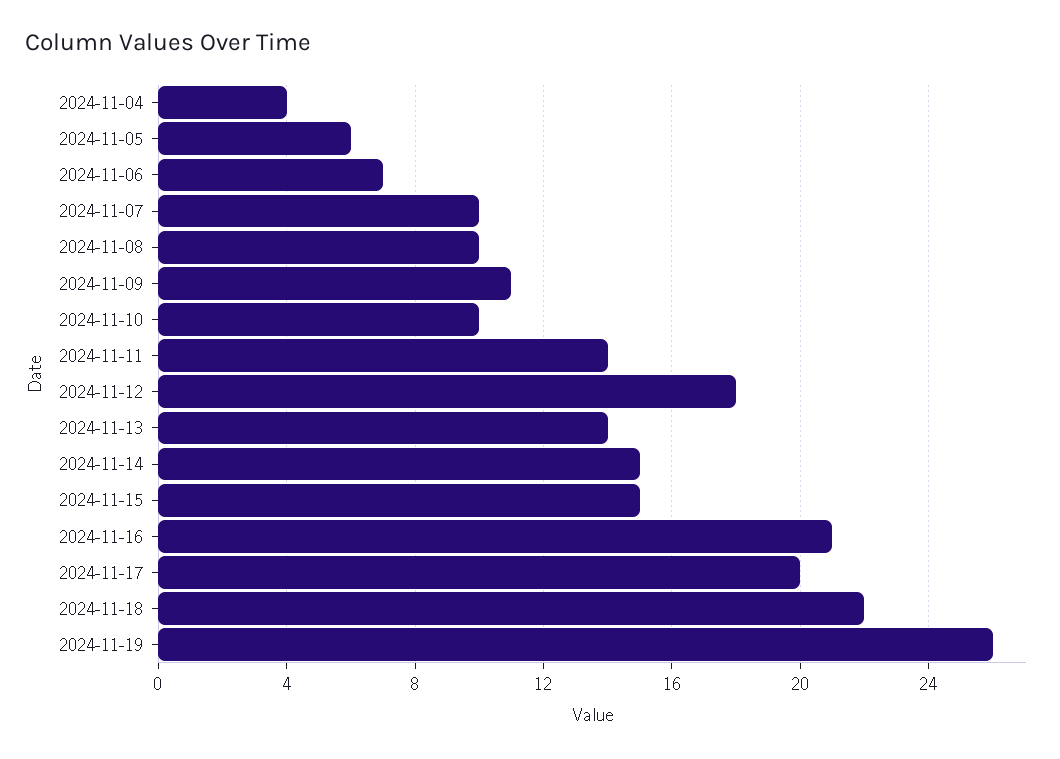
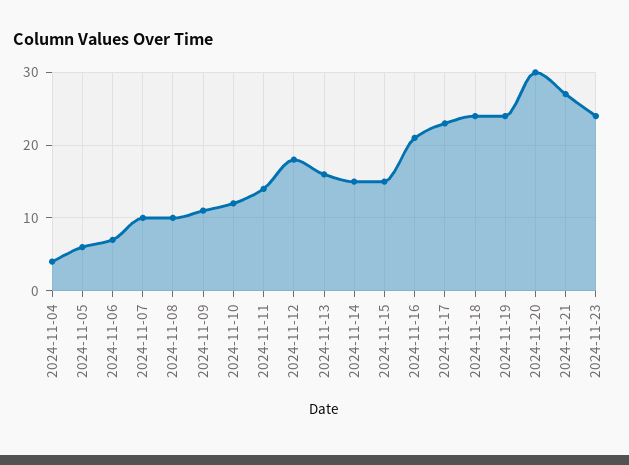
2024-11-10: 10 -> 12
2024-11-13: 14 -> 16
2024-11-17: 20 -> 23
2024-11-18: 22 -> 24
2024-11-19: 26 -> 24
2024-11-20: none -> 30
2024-11-21: none -> 27
2024-11-23: none -> 24

